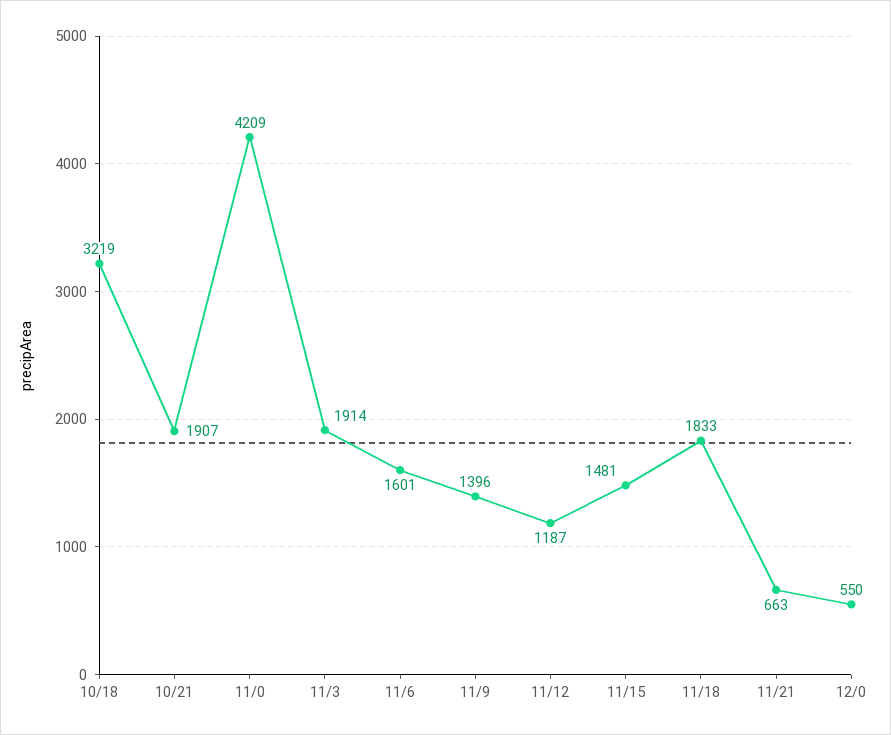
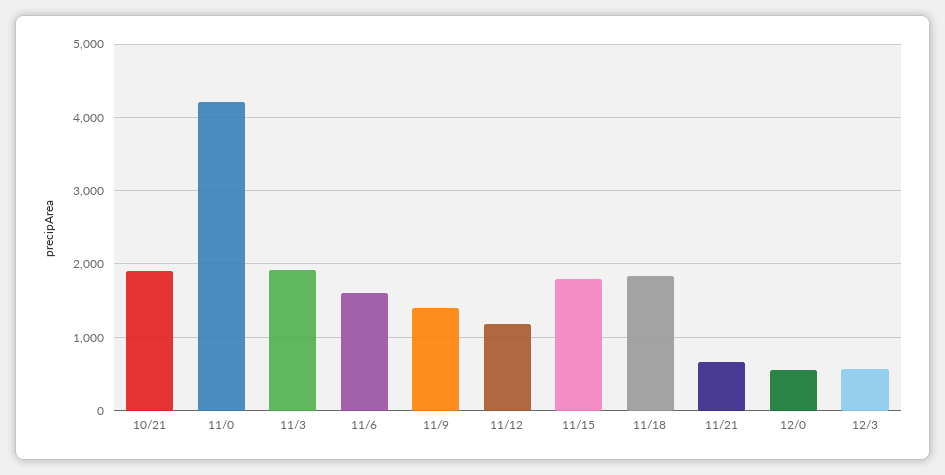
10/18: 3219 -> none
11/15: 1481 -> 1800
12/3: none -> 600

